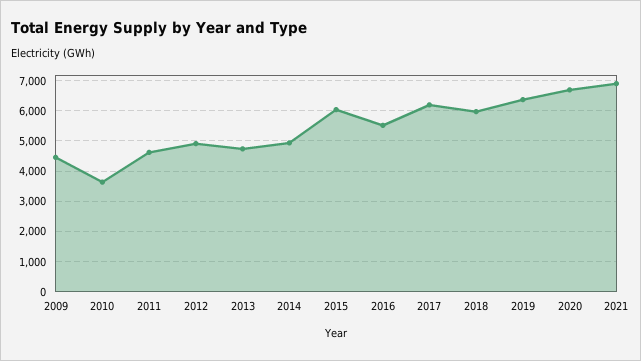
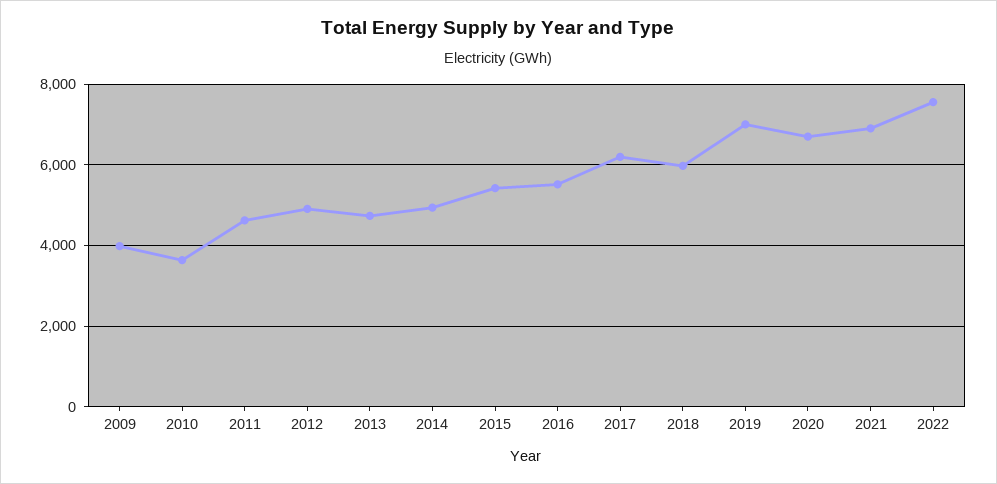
2009: 4400 -> 4000
2015: 6000 -> 5400
2019: 6400 -> 7000
2022: none -> 7600

